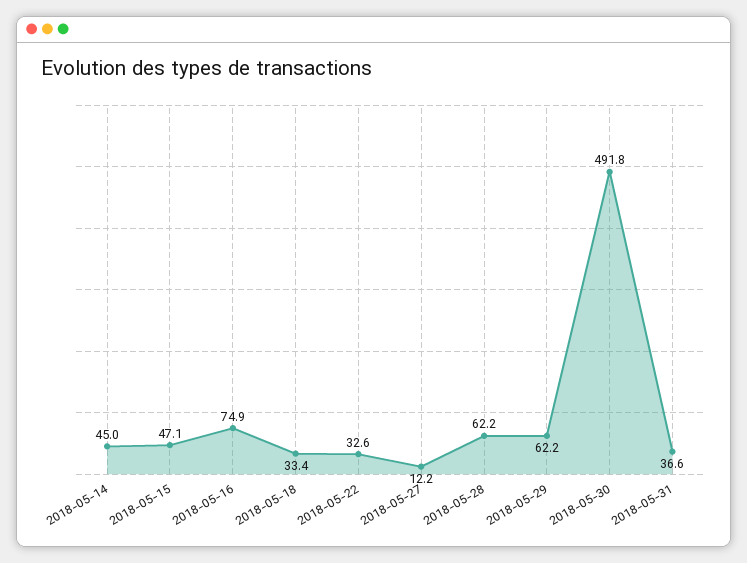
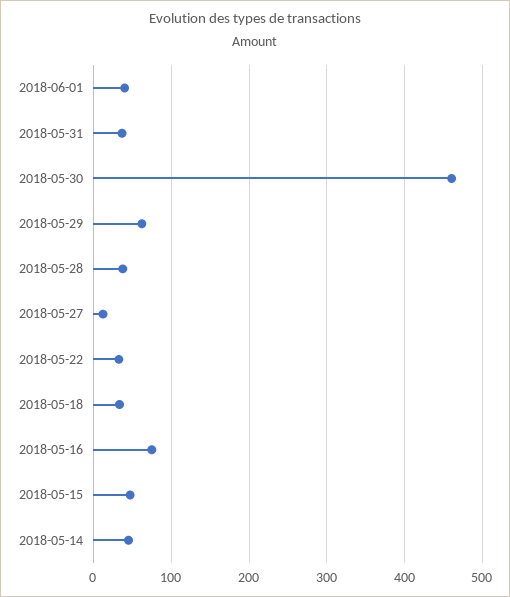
2018-05-28: 62.2 -> 40
2018-05-30: 491.8 -> 460
2018-06-01: none -> 40

